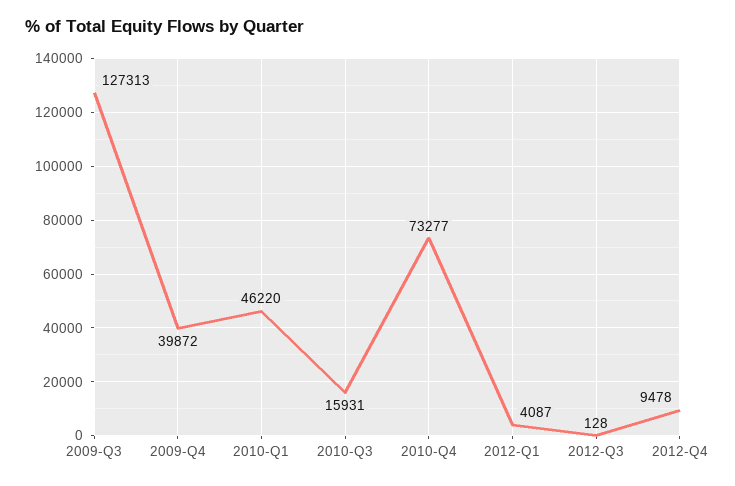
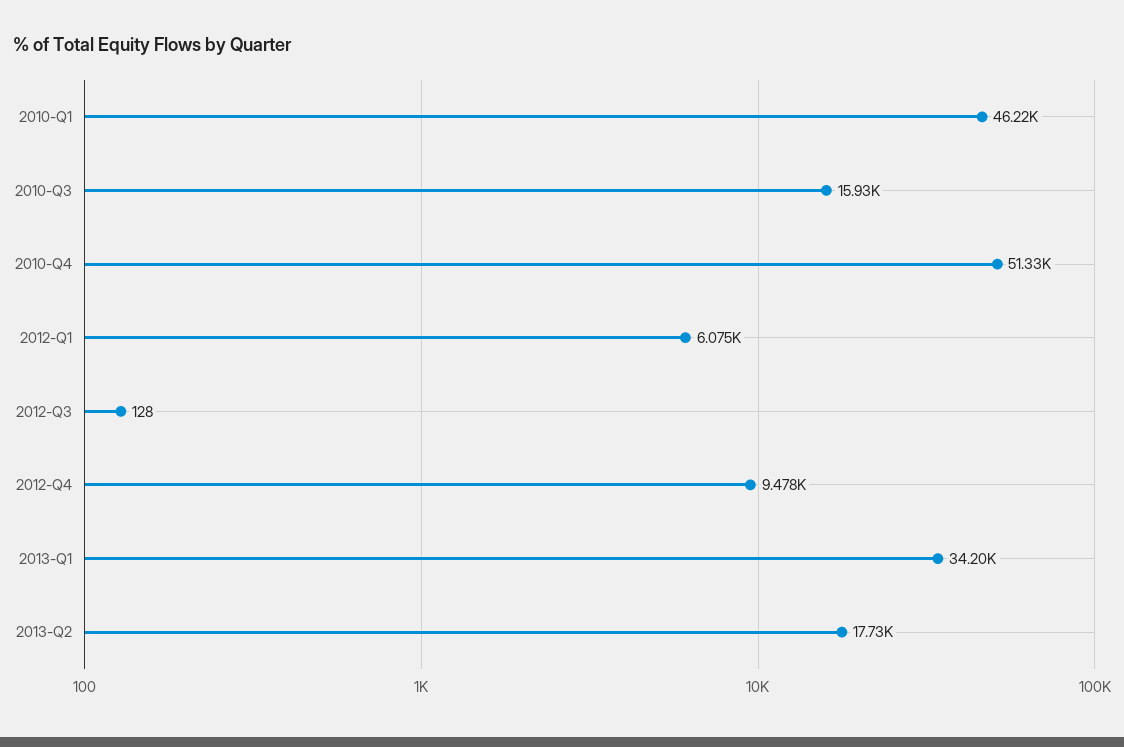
2009-Q3: 127313 -> none
2009-Q4: 39872 -> none
2010-Q4: 73277 -> 51330
2012-Q1: 4087 -> 6075
2013-Q1: none -> 34200
2013-Q2: none -> 17730

